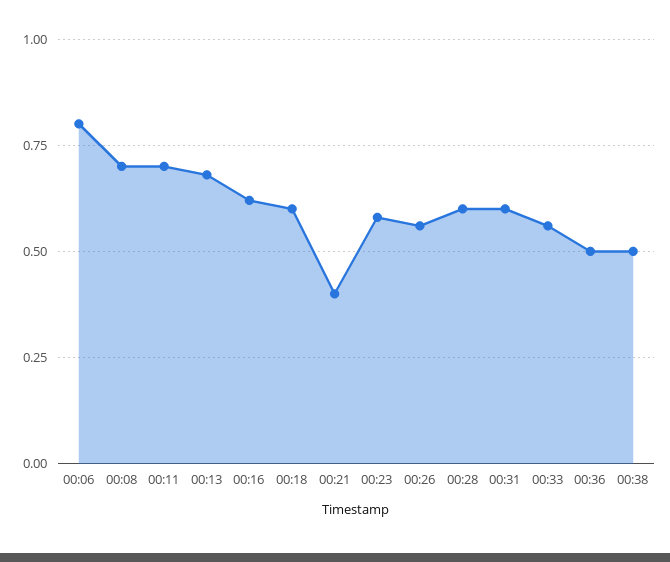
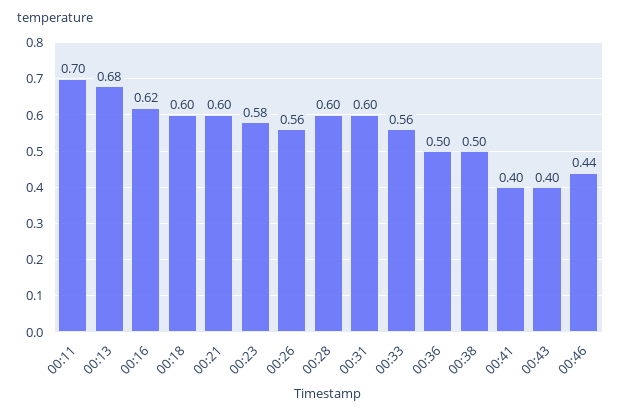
00:06: 0.8 -> none
00:08: 0.7 -> none
00:21: 0.4 -> 0.6
00:41: none -> 0.4
00:43: none -> 0.4
00:46: none -> 0.44

